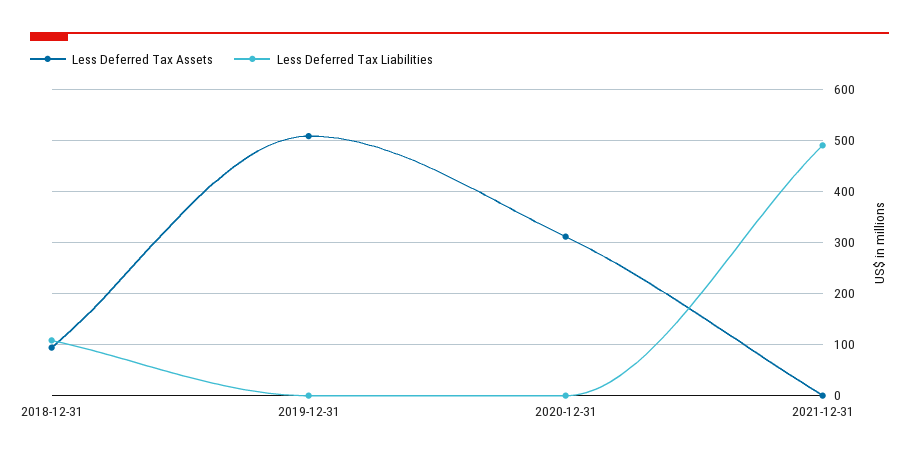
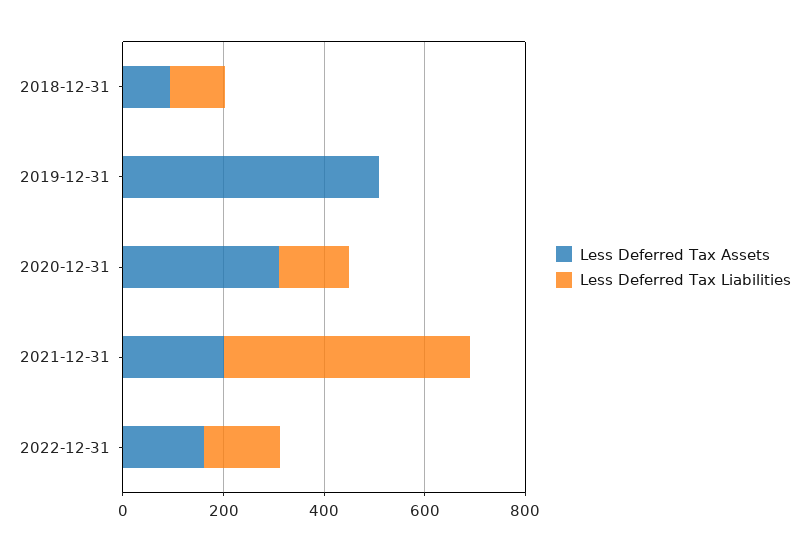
Less Deferred Tax Liabilities, 2020-12-31: 0 -> 150
Less Deferred Tax Assets, 2021-12-31: 0 -> 200
Less Deferred Tax Assets, 2022-12-31: none -> 150
Less Deferred Tax Liabilities, 2022-12-31: none -> 150

